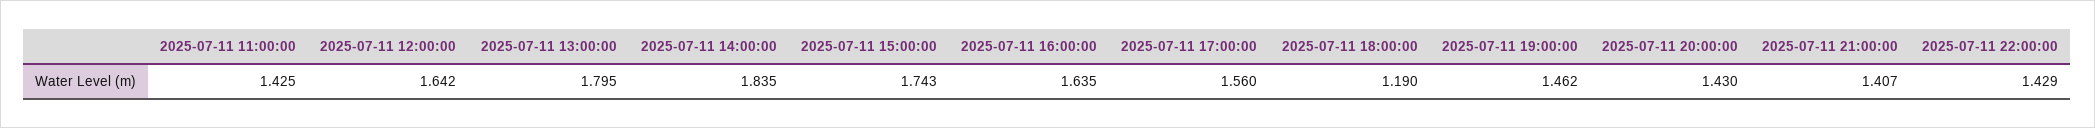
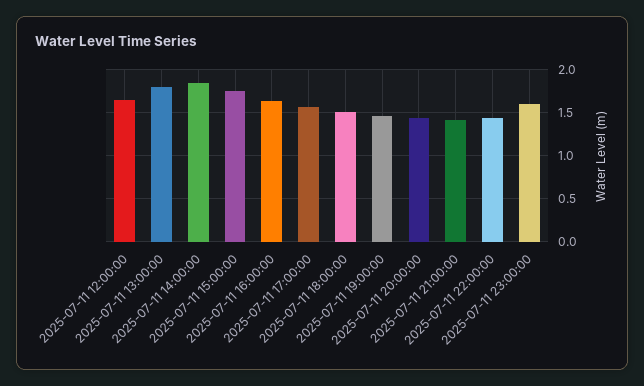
2025-07-11 11:00:00: 1.425 -> none
2025-07-11 18:00:00: 1.19 -> 1.5
2025-07-11 23:00:00: none -> 1.6

